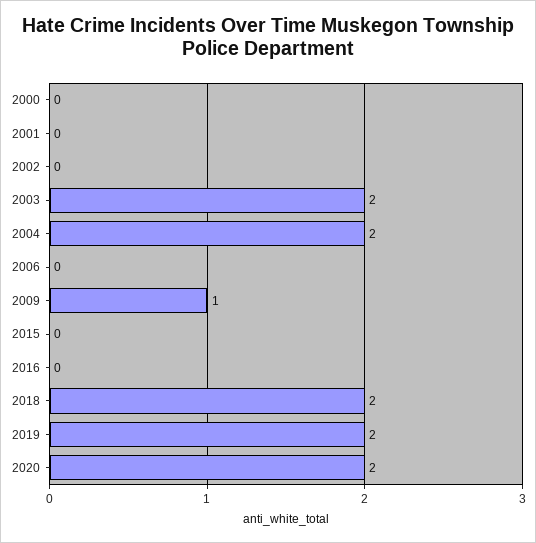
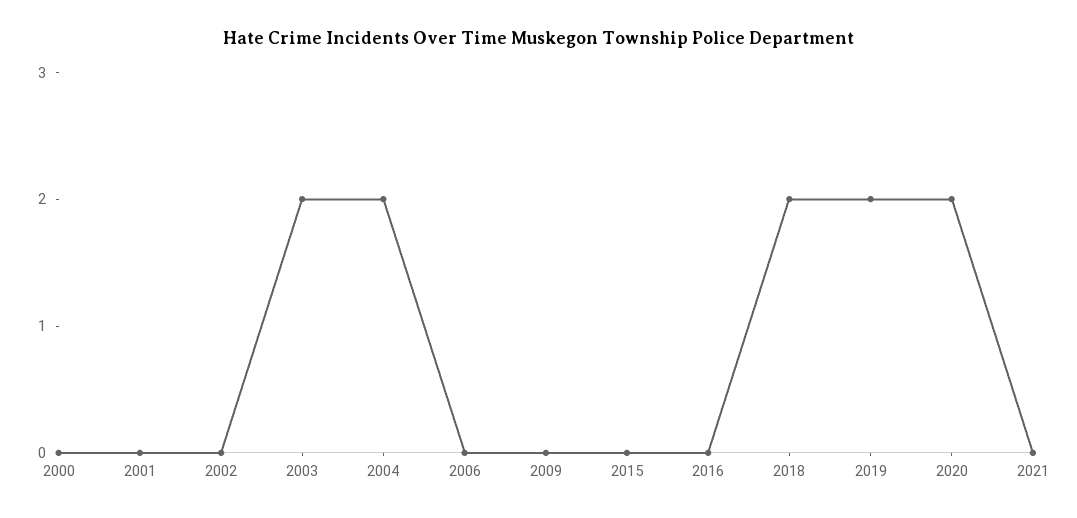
2009: 1 -> 0
2021: none -> 0

